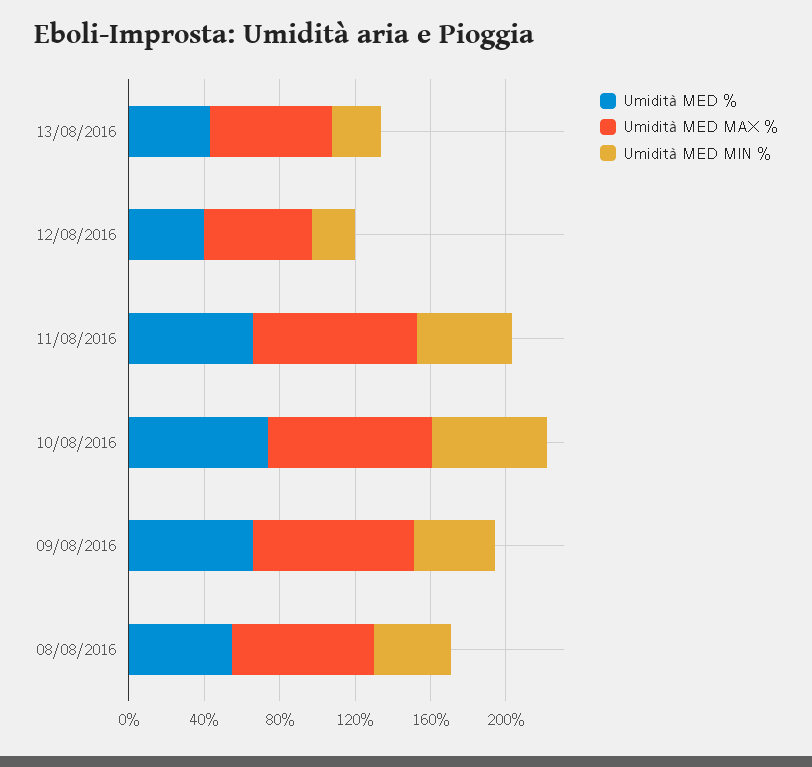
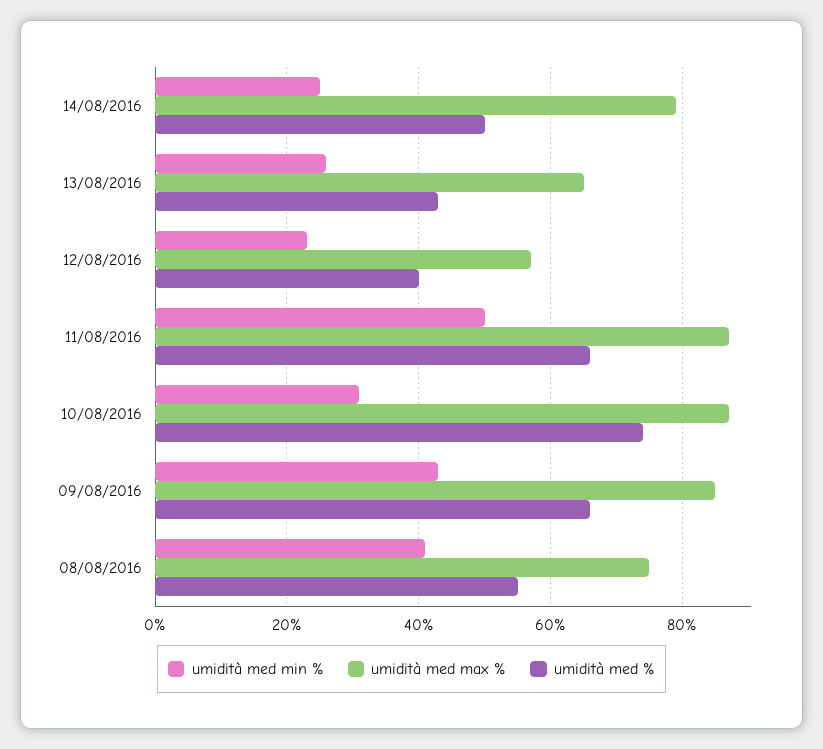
Umidità MED MIN %, 10/08/2016: 60 -> 30
Umidità MED MIN %, 14/08/2016: none -> 25
Umidità MED MAX %, 14/08/2016: none -> 80
Umidità MED %, 14/08/2016: none -> 50

